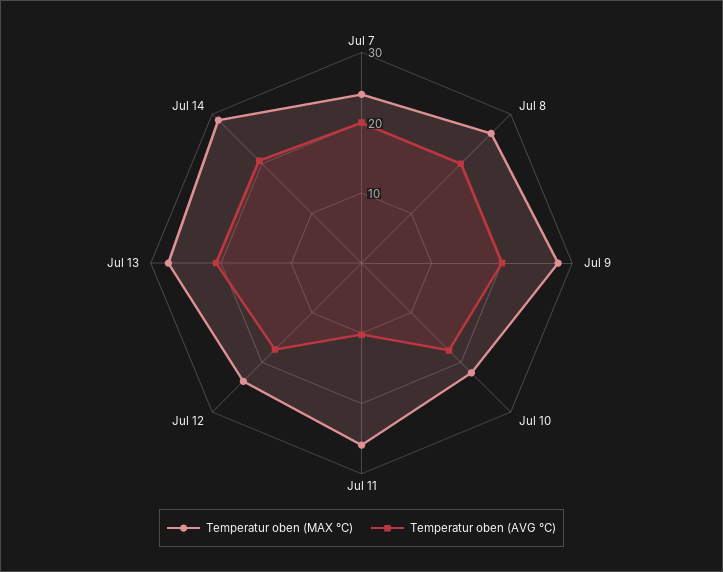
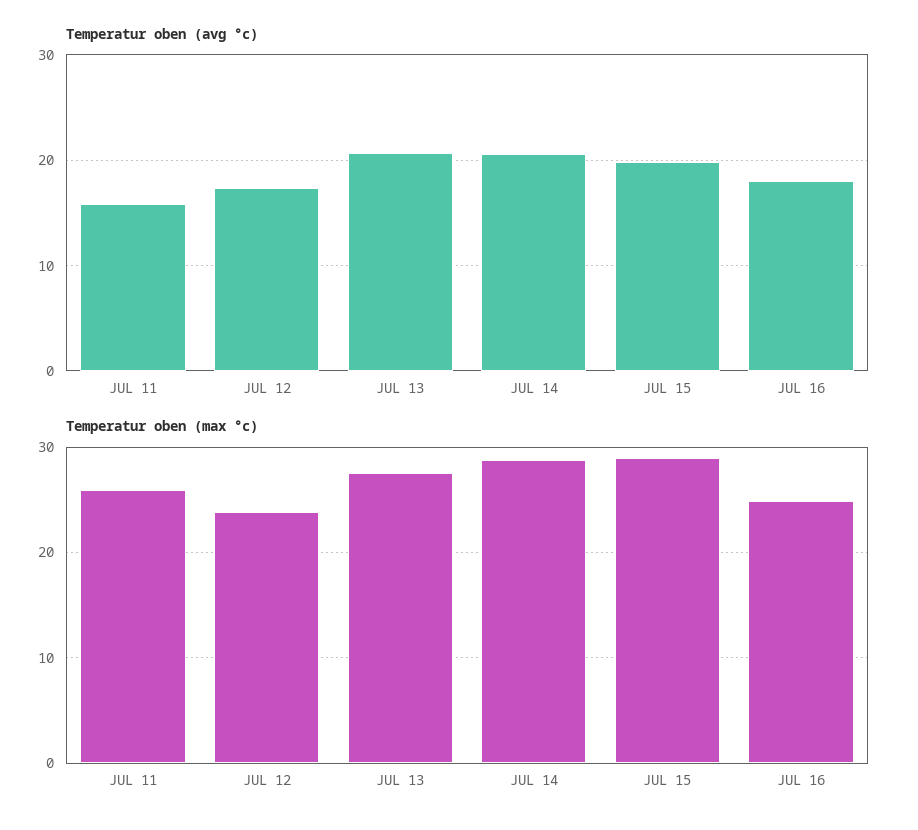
Temperatur oben (MAX °C), Jul 7: 24 -> none
Temperatur oben (AVG °C), Jul 7: 20 -> none
Temperatur oben (MAX °C), Jul 8: 26 -> none
Temperatur oben (AVG °C), Jul 8: 20 -> none
Temperatur oben (MAX °C), Jul 9: 28 -> none
Temperatur oben (AVG °C), Jul 9: 20 -> none
Temperatur oben (MAX °C), Jul 10: 22 -> none
Temperatur oben (AVG °C), Jul 10: 18 -> none
Temperatur oben (AVG °C), Jul 11: 10 -> 16
Temperatur oben (AVG °C), JUL 15: none -> 20
Temperatur oben (AVG °C), JUL 16: none -> 18
Temperatur oben (MAX °C), JUL 15: none -> 29
Temperatur oben (MAX °C), JUL 16: none -> 25

